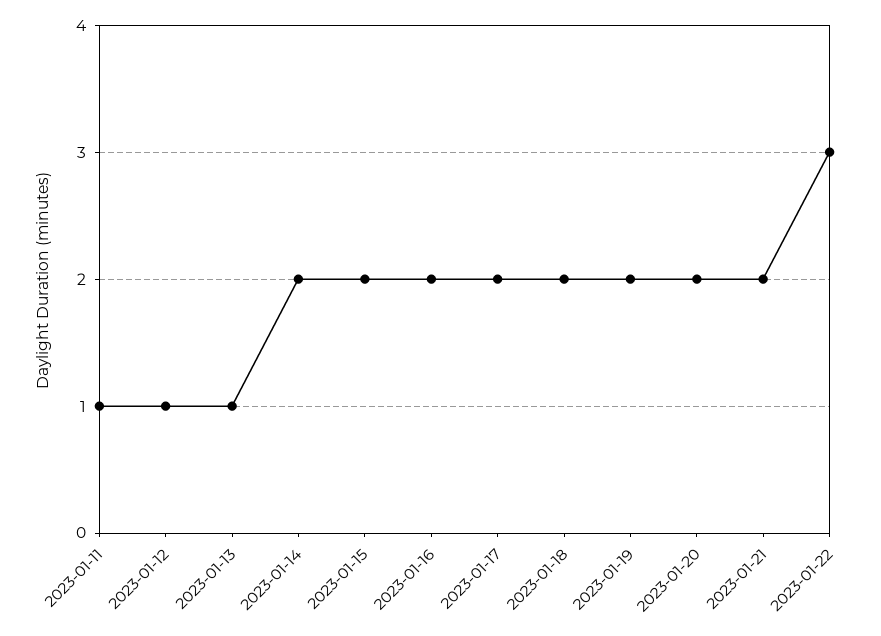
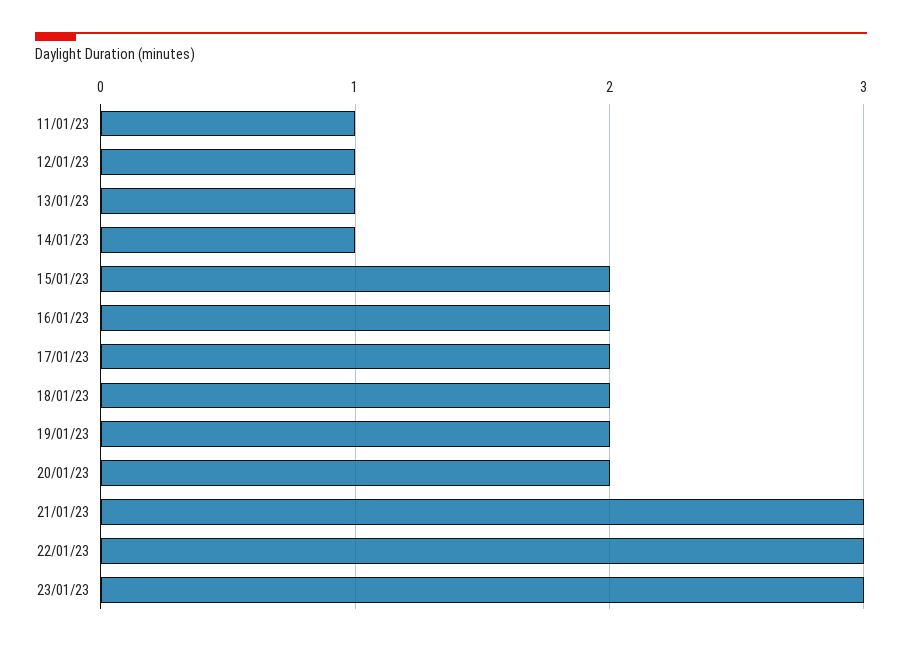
2023-01-14: 2 -> 1
2023-01-21: 2 -> 3
23/01/23: none -> 3

